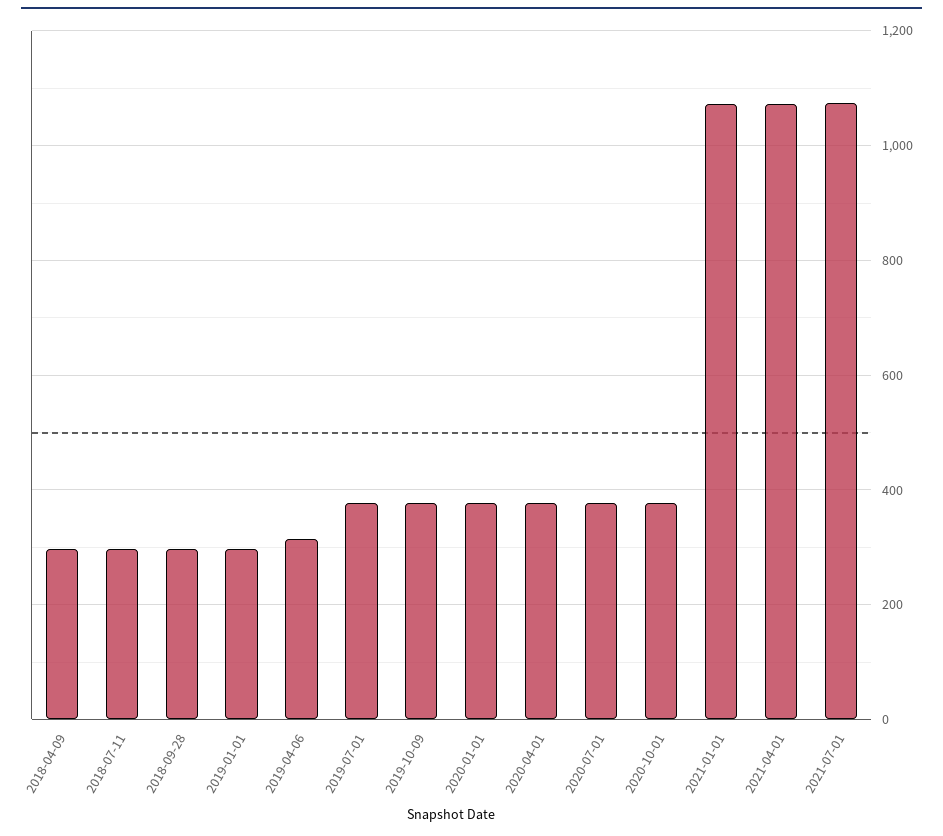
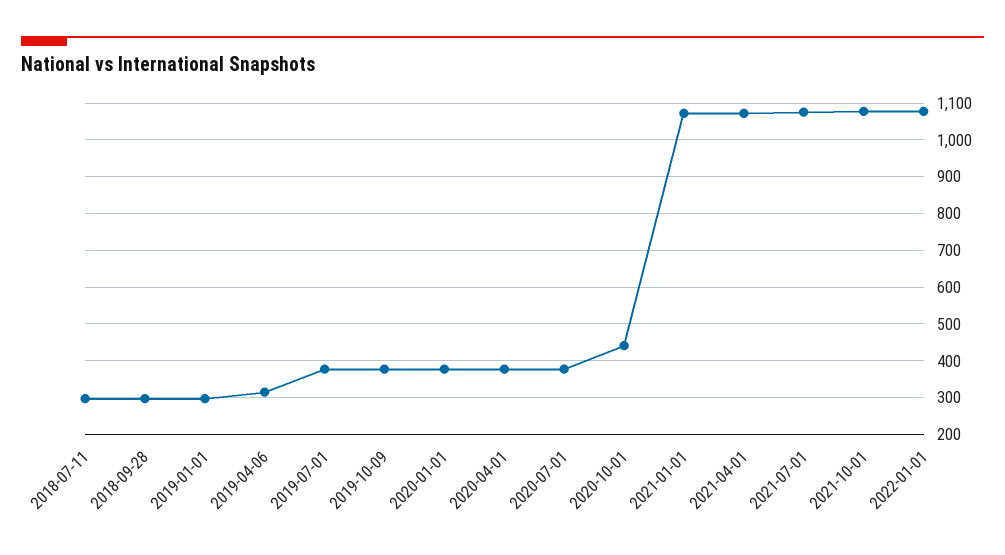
2018-04-09: 300 -> none
2020-10-01: 380 -> 440
2021-10-01: none -> 1080
2022-01-01: none -> 1080

